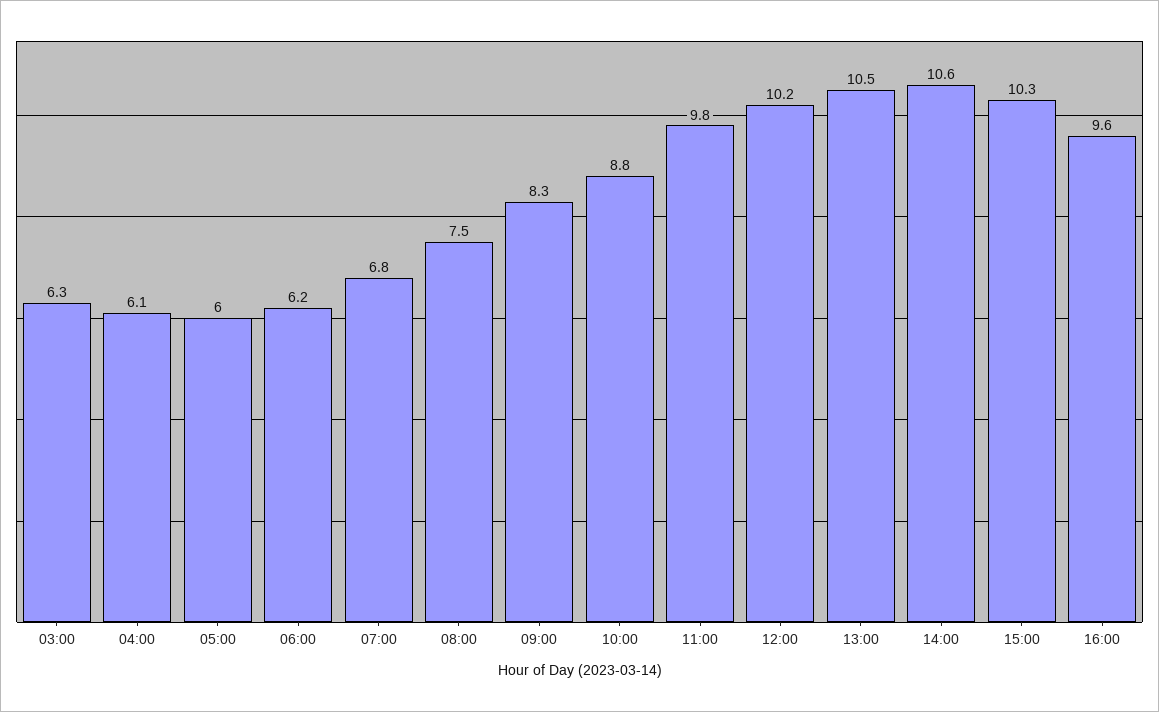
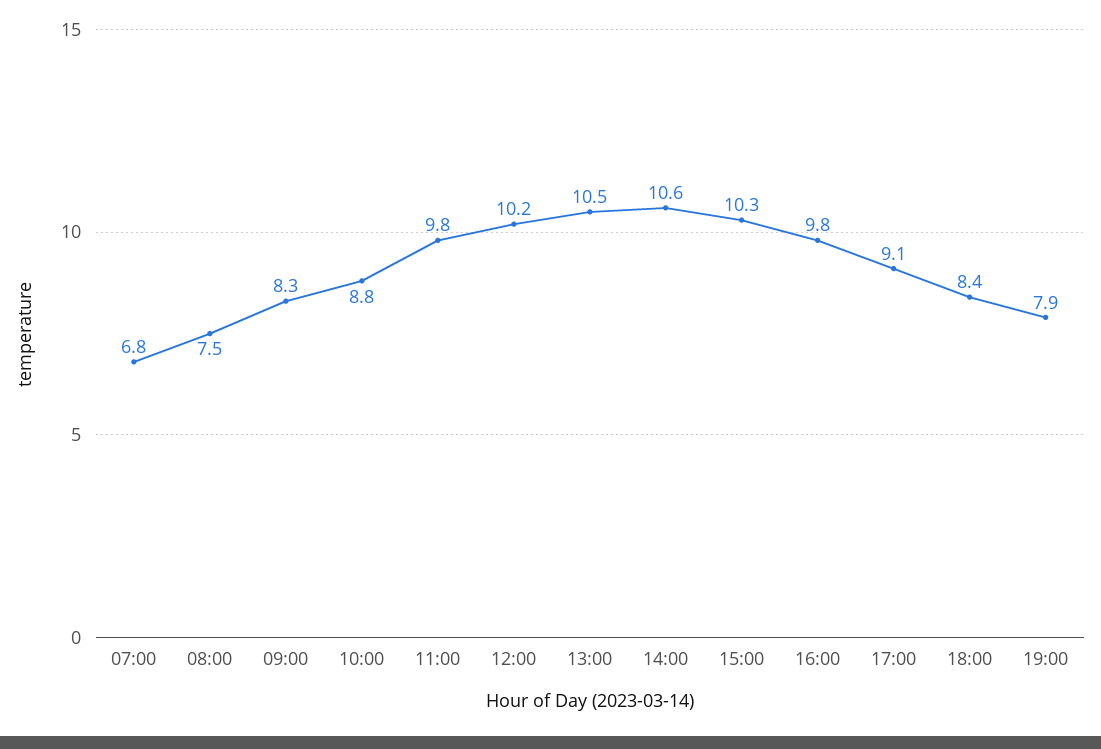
03:00: 6.3 -> none
04:00: 6.1 -> none
05:00: 6 -> none
06:00: 6.2 -> none
16:00: 9.6 -> 9.8
17:00: none -> 9.1
18:00: none -> 8.4
19:00: none -> 7.9

